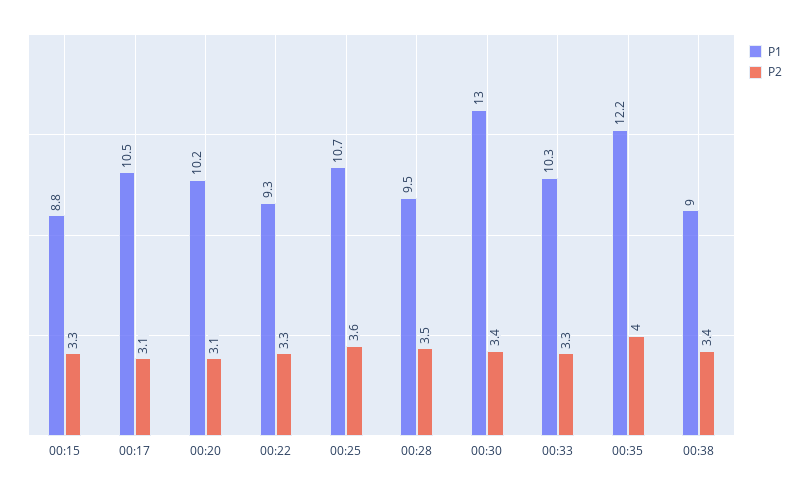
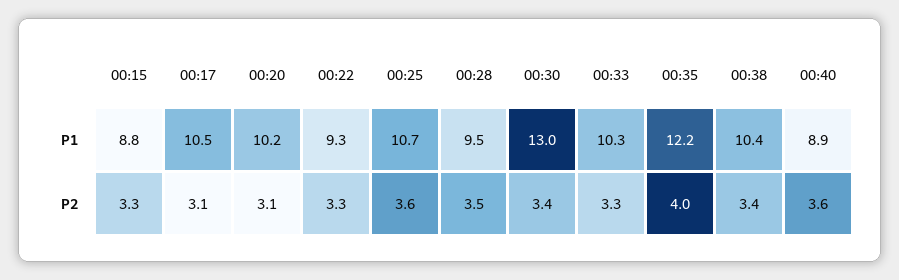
P1, 00:38: 9 -> 10.4
P1, 00:40: none -> 8.9
P2, 00:40: none -> 3.6

